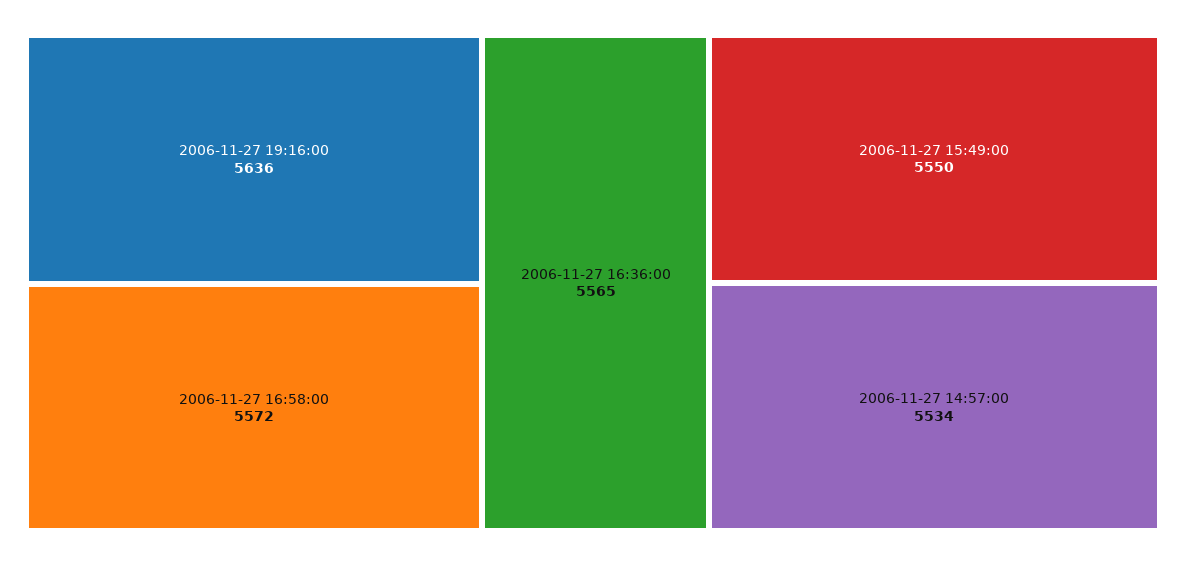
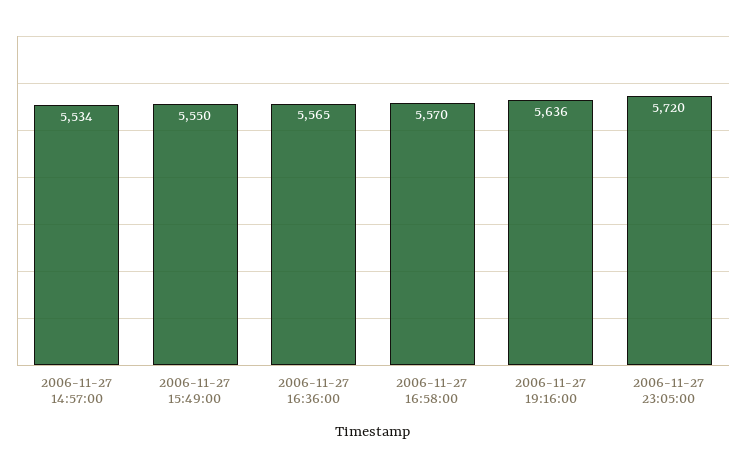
2006-11-27 16:58:00: 5572 -> 5570
2006-11-27 23:05:00: none -> 5720

